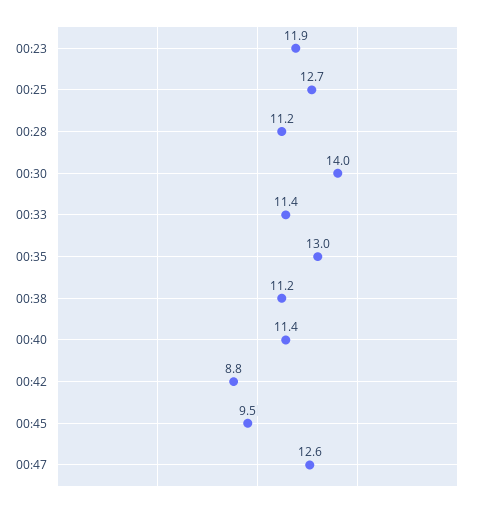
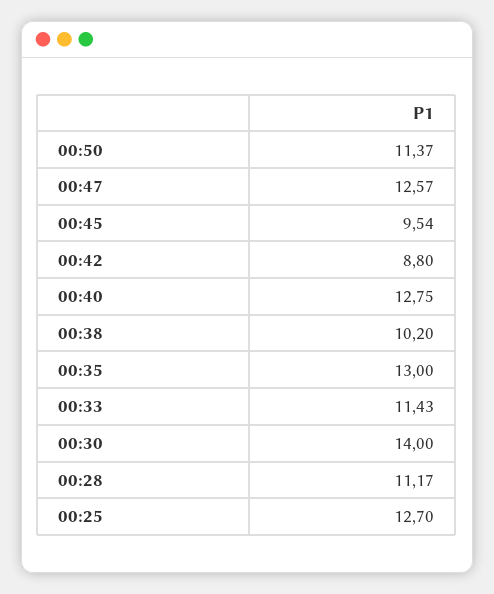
00:23: 11.9 -> none
00:38: 11.2 -> 10.2
00:40: 11.4 -> 12.75
00:50: none -> 11.37

